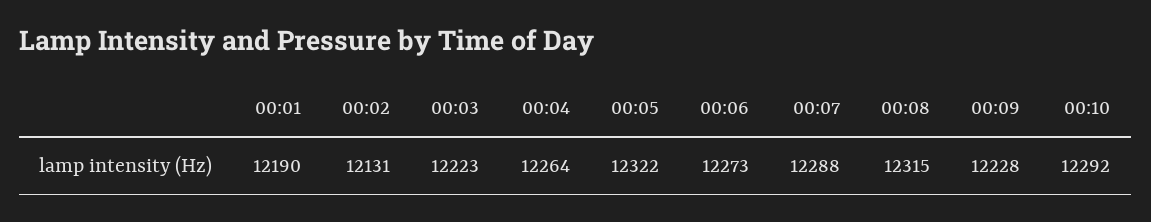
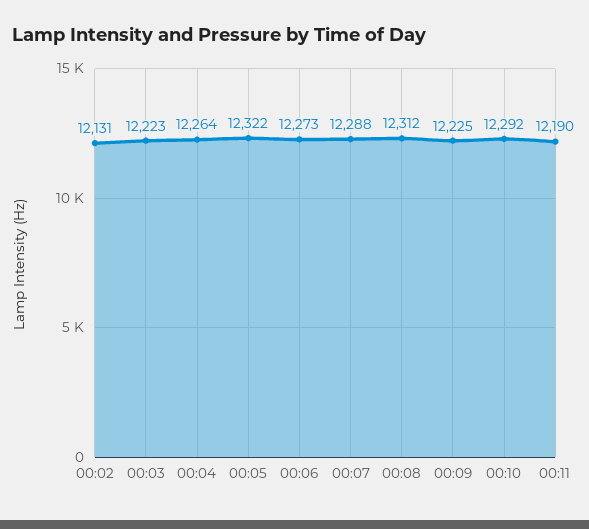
00:01: 12190 -> none
00:08: 12315 -> 12312
00:09: 12228 -> 12225
00:11: none -> 12190

